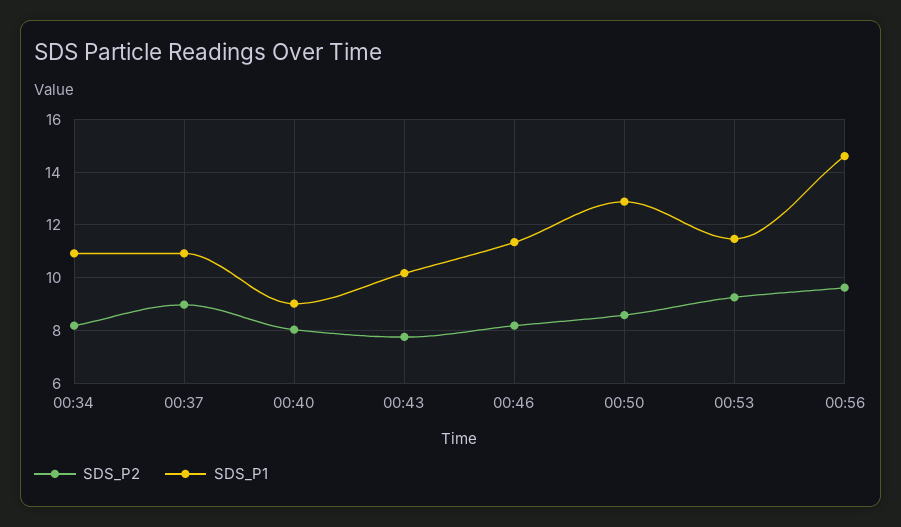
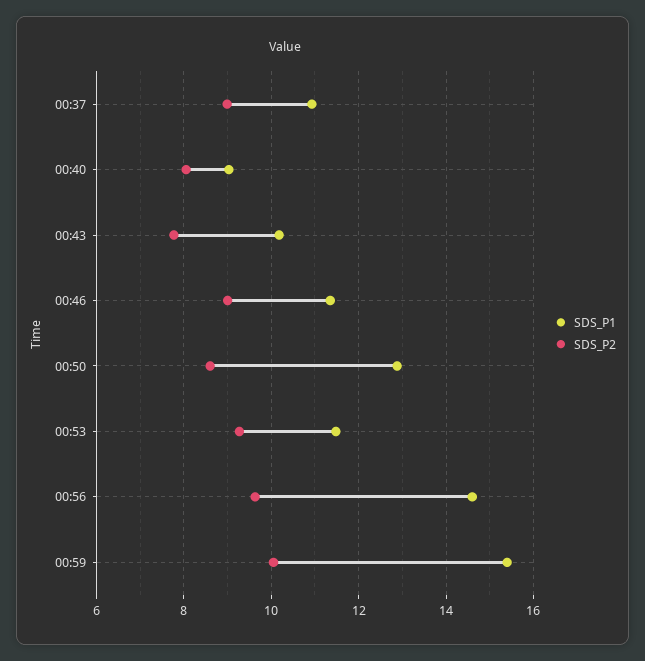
SDS_P2, 00:34: 8.25 -> none
SDS_P1, 00:34: 11 -> none
SDS_P2, 00:46: 8.25 -> 9
SDS_P1, 00:59: none -> 15.4
SDS_P2, 00:59: none -> 10

